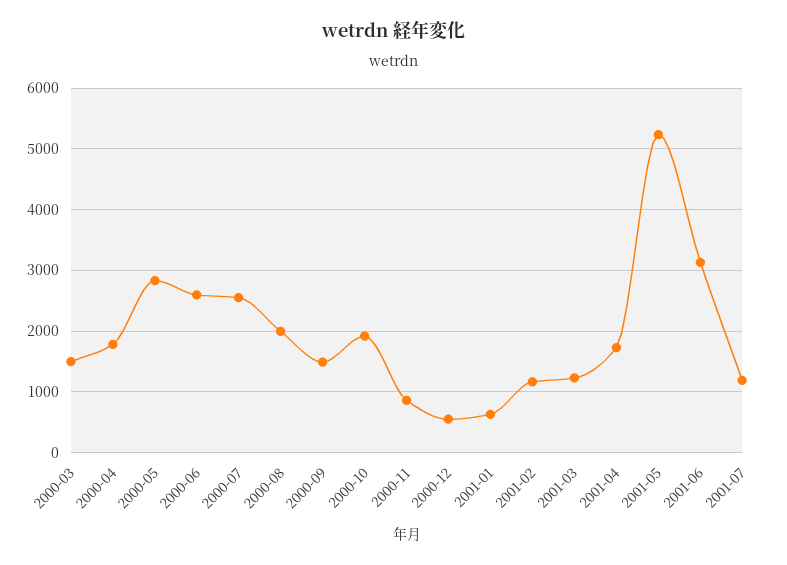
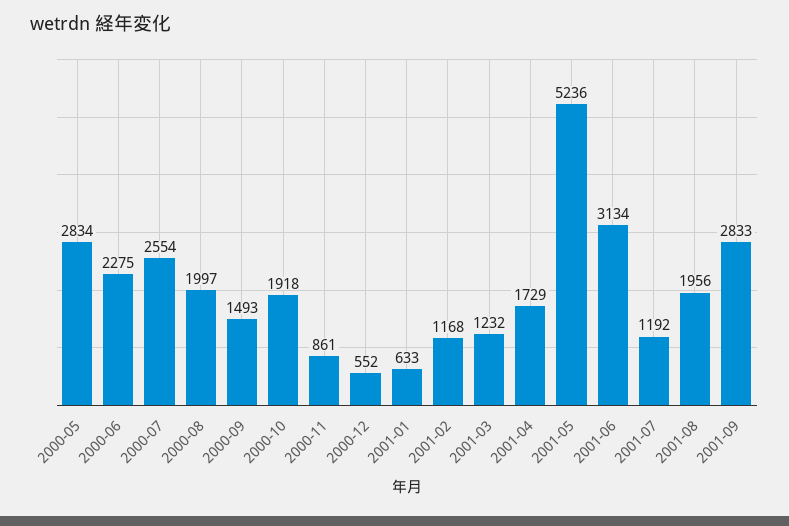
2000-03: 1500 -> none
2000-04: 1800 -> none
2000-06: 2600 -> 2275
2001-08: none -> 1956
2001-09: none -> 2833

